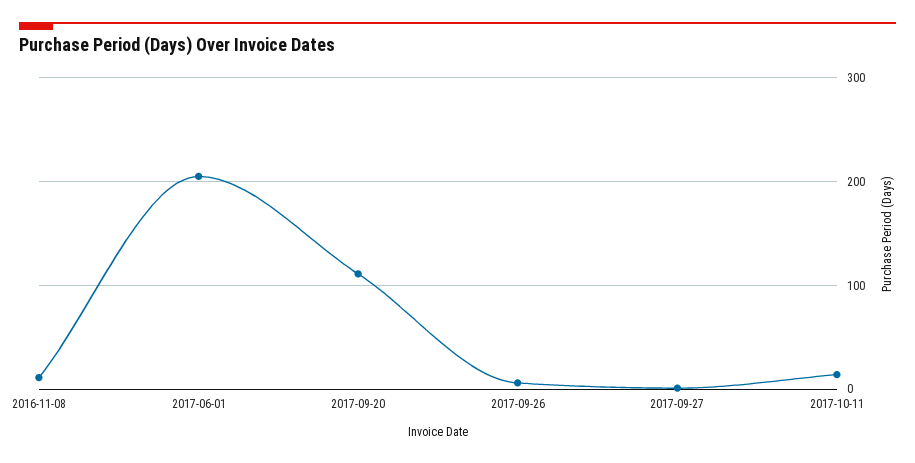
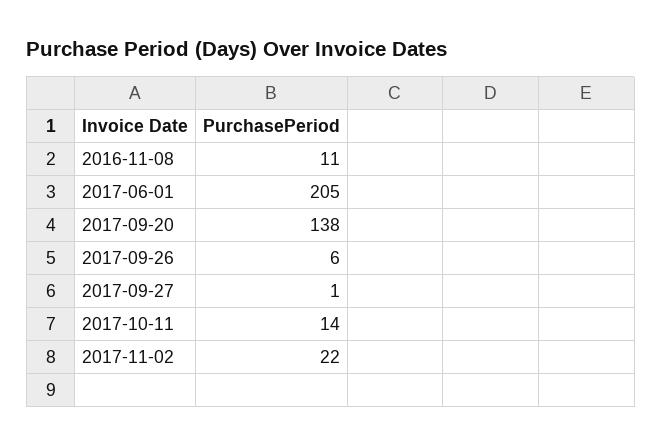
2017-09-20: 110 -> 138
2017-11-02: none -> 22

